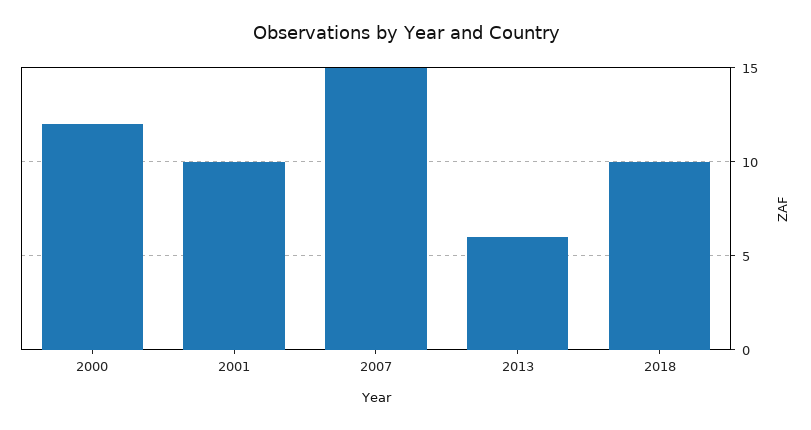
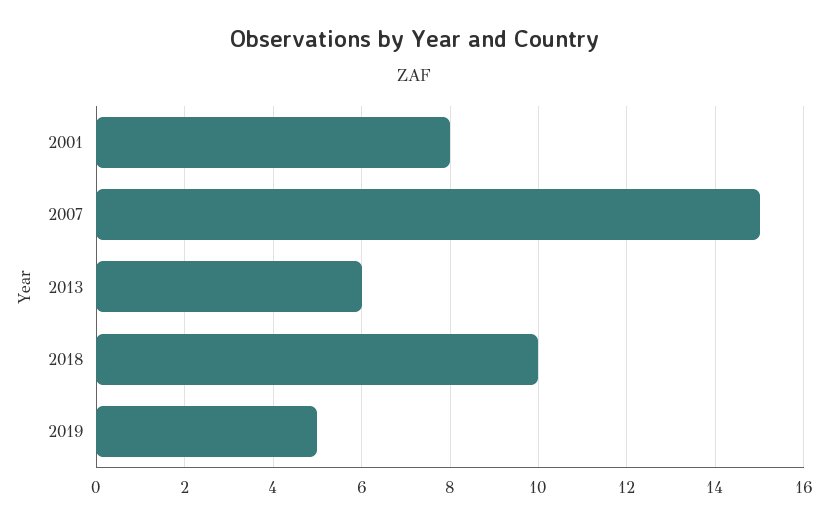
2000: 12 -> none
2001: 10 -> 8
2019: none -> 5

